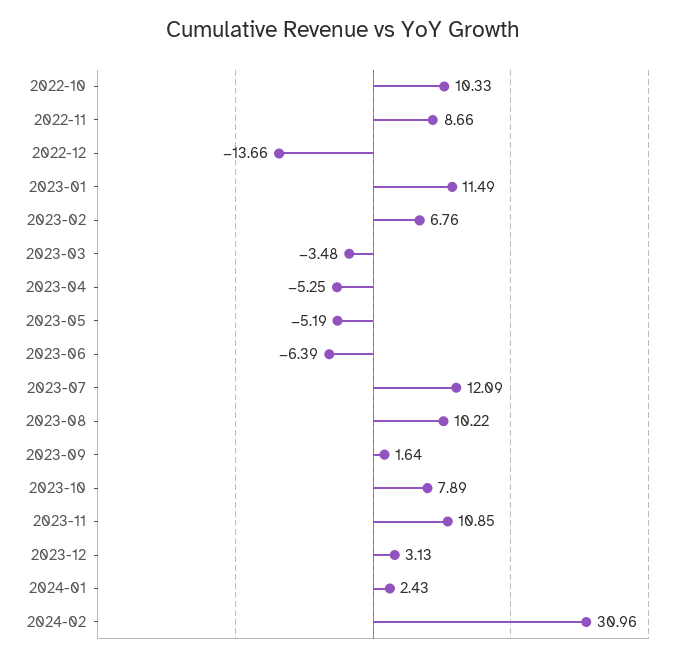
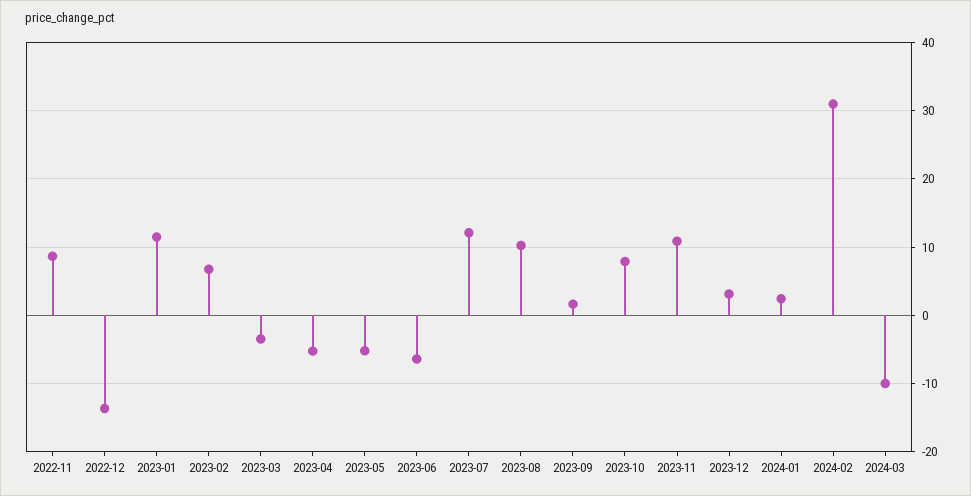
2022-10: 10.33 -> none
2024-03: none -> -10

